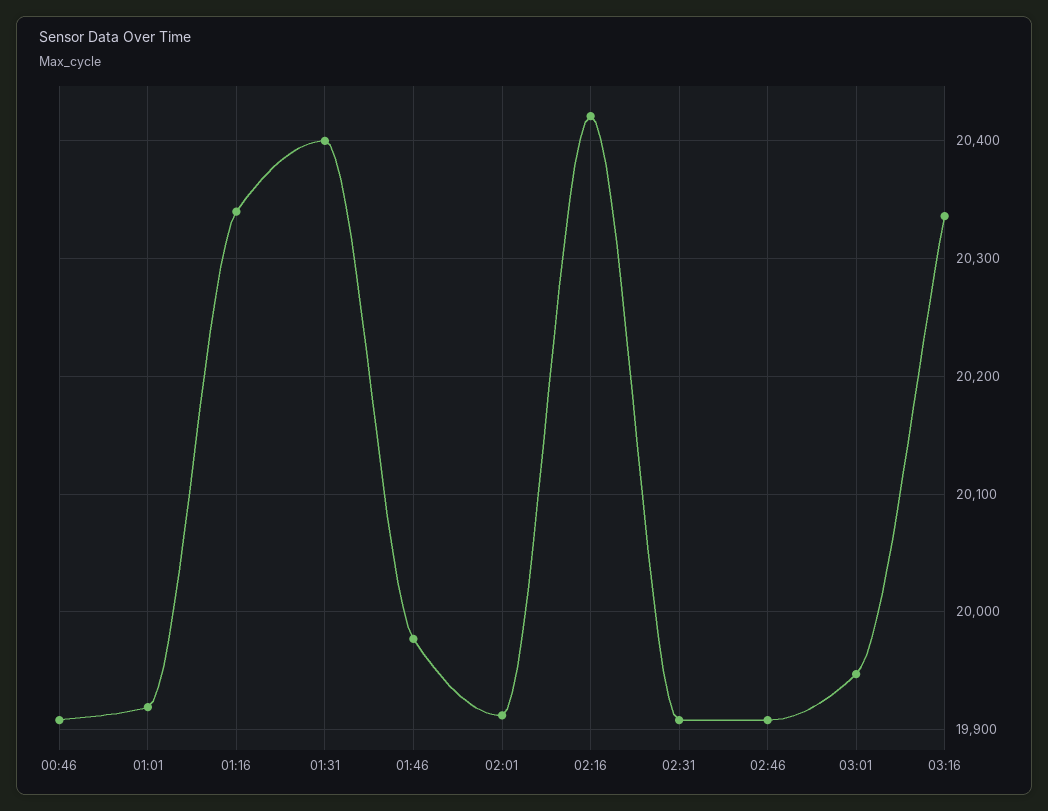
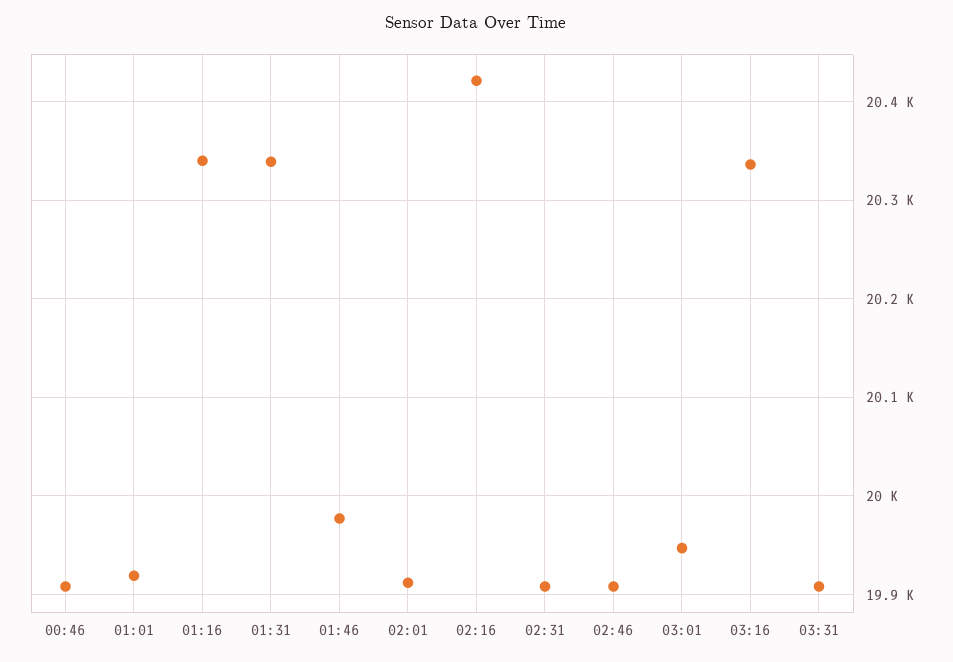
01:31: 20400 -> 20340
03:31: none -> 19910

